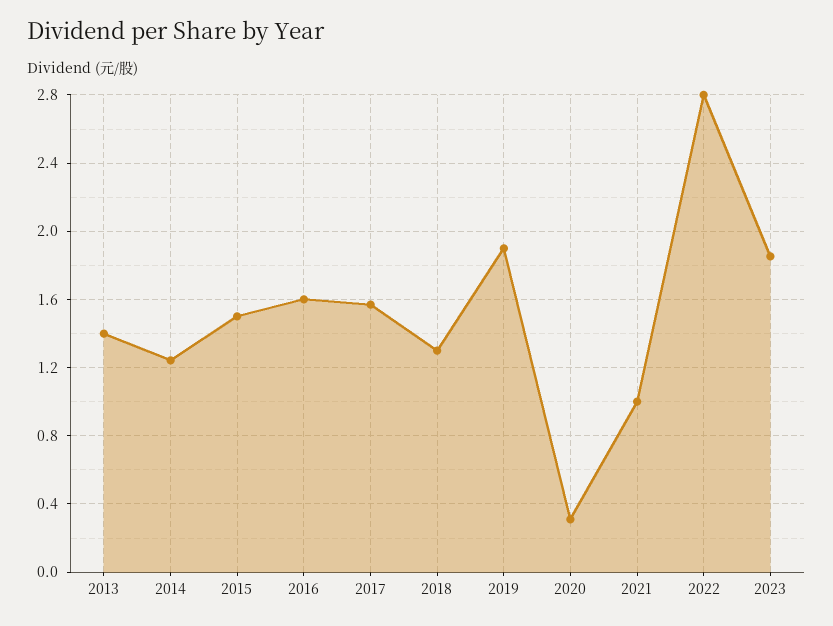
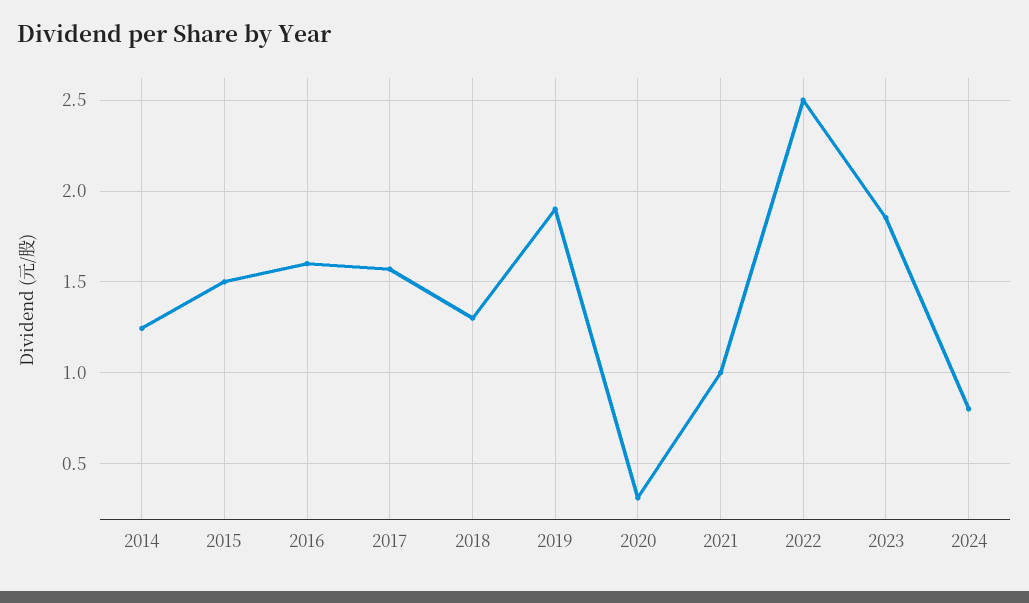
2013: 1.4 -> none
2022: 2.8 -> 2.5
2024: none -> 0.8

